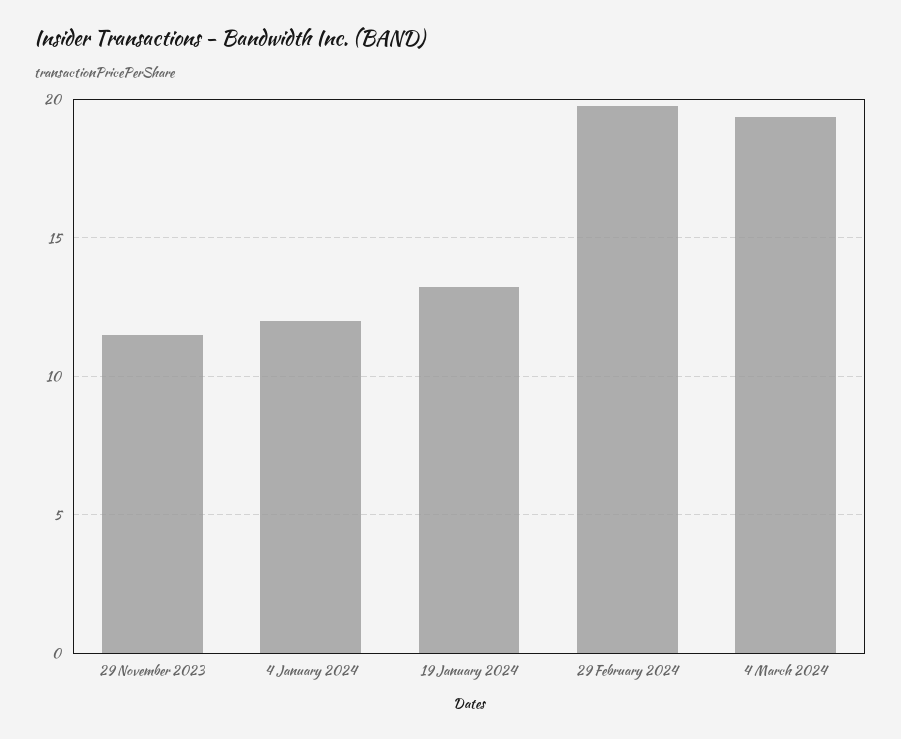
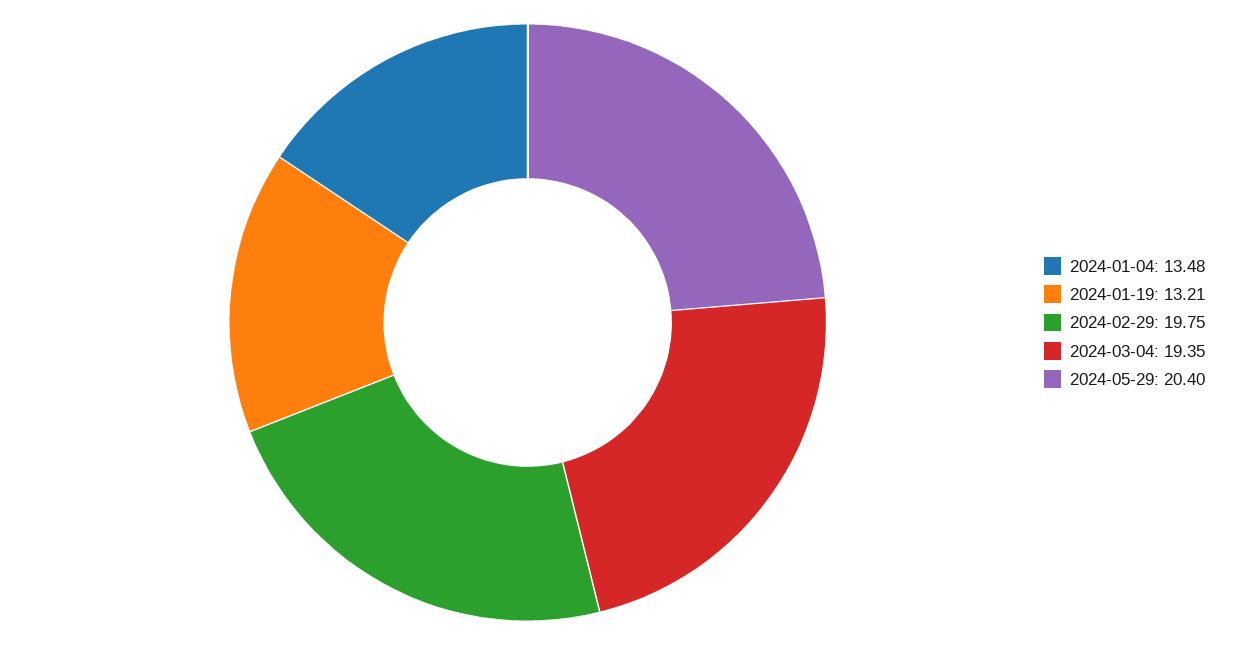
29 November 2023: 11.5 -> none
4 January 2024: 12 -> 13.48
2024-05-29: none -> 20.4

